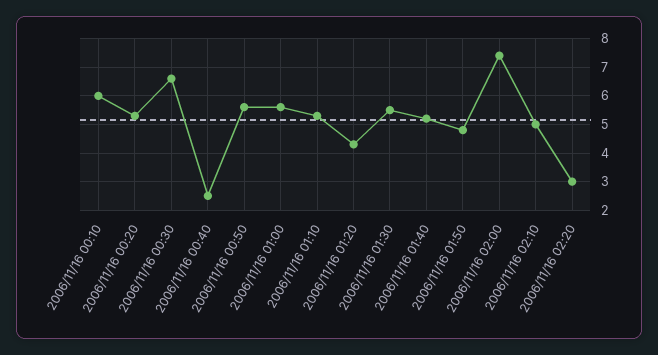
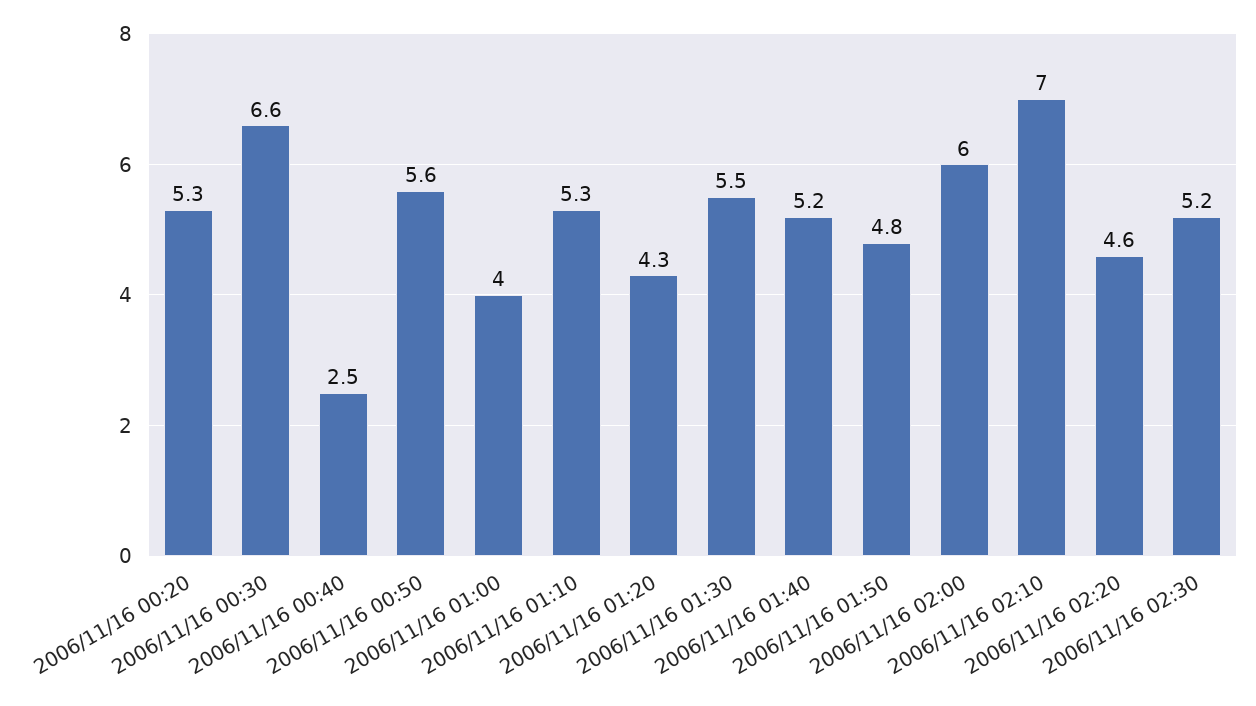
2006/11/16 00:10: 6 -> none
2006/11/16 01:00: 5.5 -> 4
2006/11/16 02:00: 7.5 -> 6
2006/11/16 02:10: 5 -> 7
2006/11/16 02:20: 3 -> 4.6
2006/11/16 02:30: none -> 5.2

